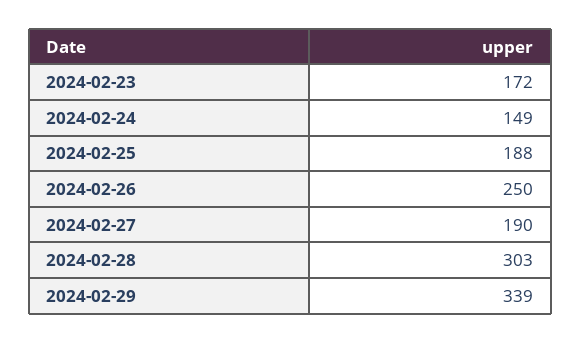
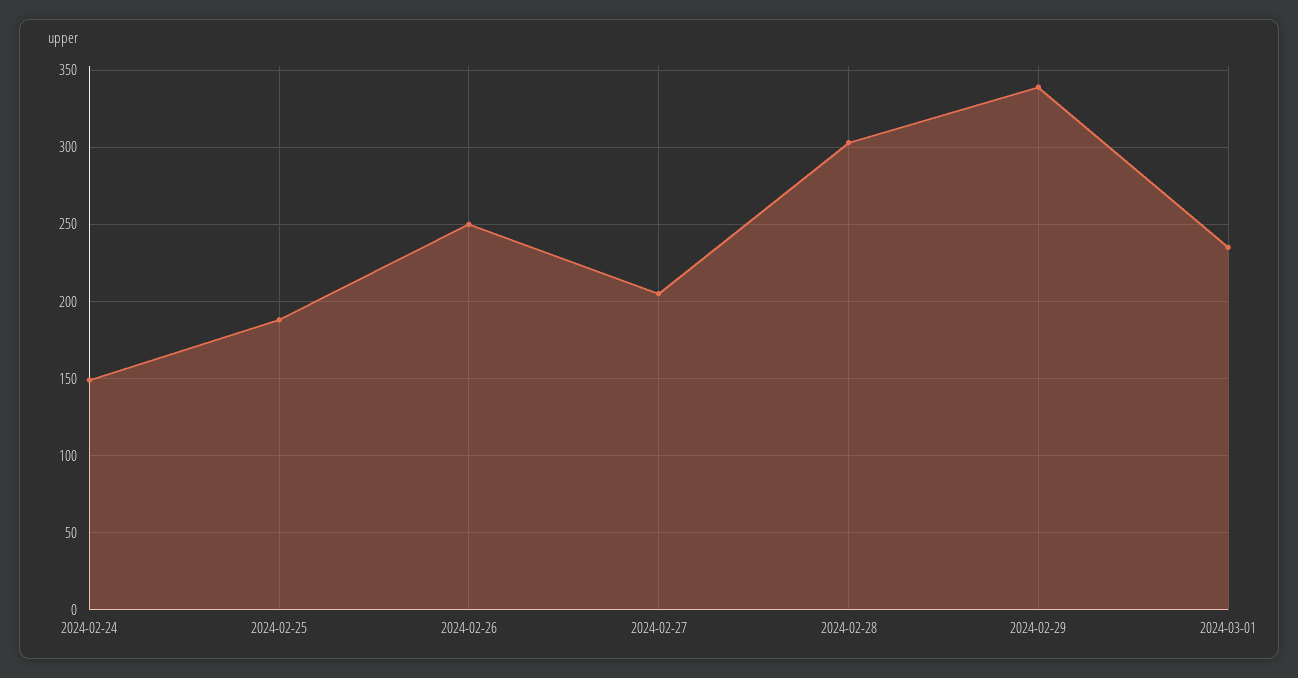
2024-02-23: 172 -> none
2024-02-27: 190 -> 205
2024-03-01: none -> 235

